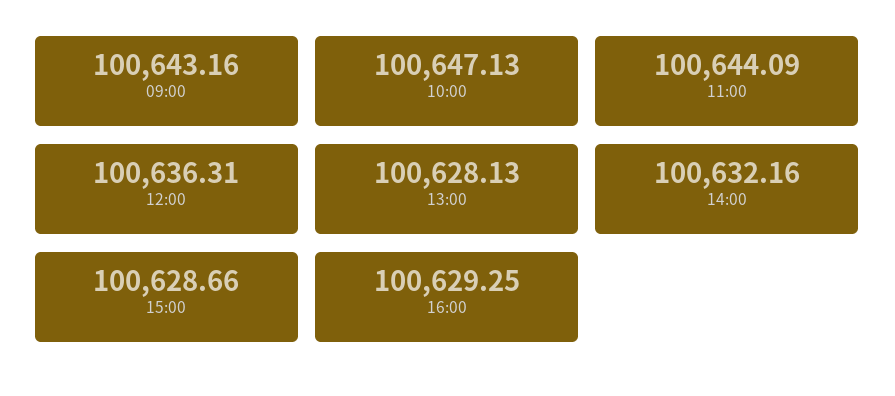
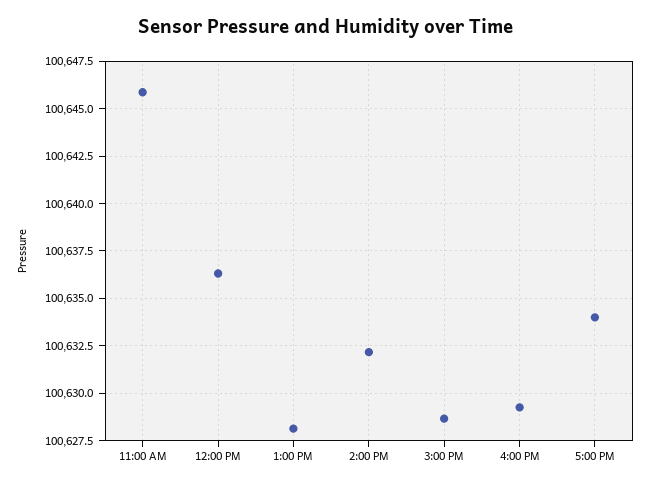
09:00: 100643.16 -> none
10:00: 100647.13 -> none
11:00: 100644.09 -> 100646
5:00 PM: none -> 100634

